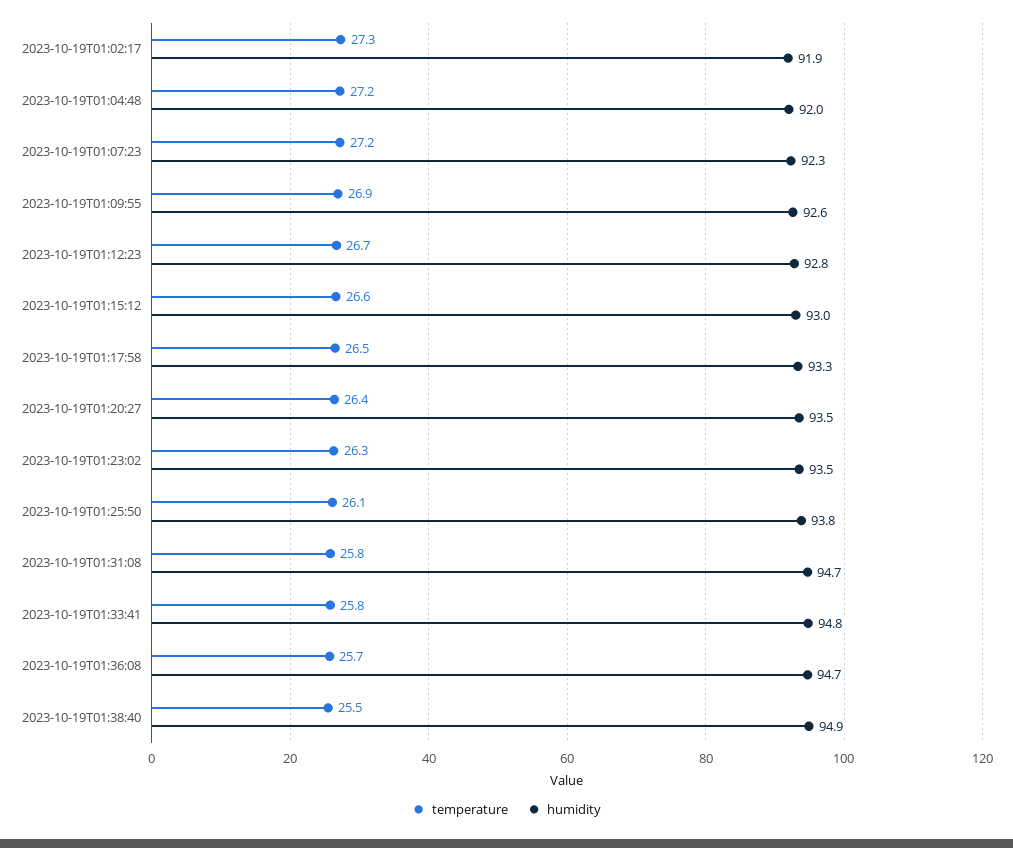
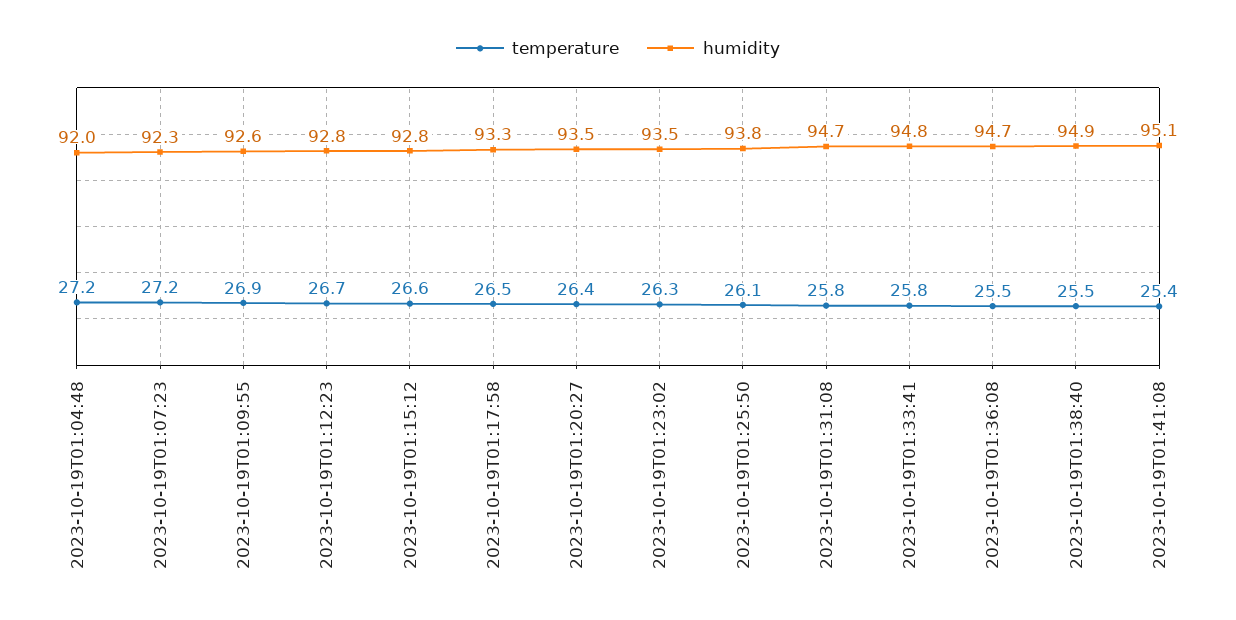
temperature, 2023-10-19T01:02:17: 27.3 -> none
humidity, 2023-10-19T01:02:17: 91.9 -> none
humidity, 2023-10-19T01:15:12: 93 -> 92.8
temperature, 2023-10-19T01:36:08: 25.7 -> 25.5
temperature, 2023-10-19T01:41:08: none -> 25.4
humidity, 2023-10-19T01:41:08: none -> 95.1

